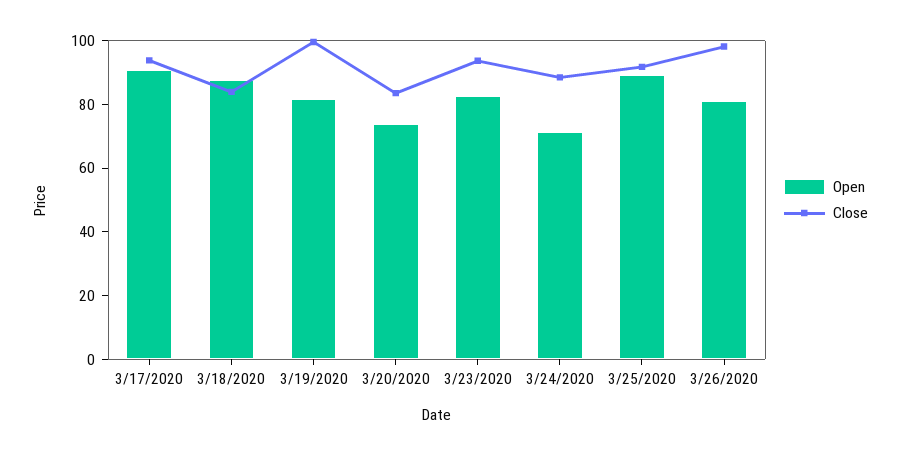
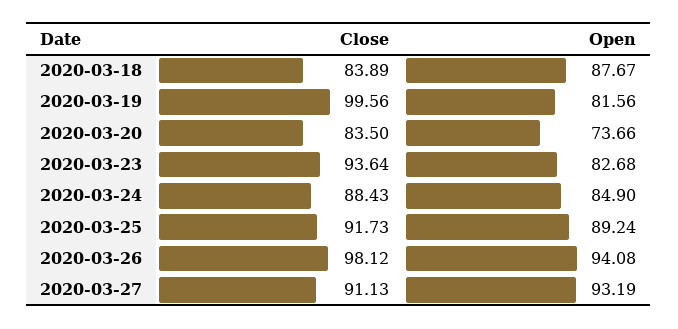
Open, 3/17/2020: 90 -> none
Close, 3/17/2020: 95 -> none
Open, 3/24/2020: 70 -> 84.9
Open, 3/26/2020: 80 -> 94.08
Close, 2020-03-27: none -> 91.13
Open, 2020-03-27: none -> 93.19

